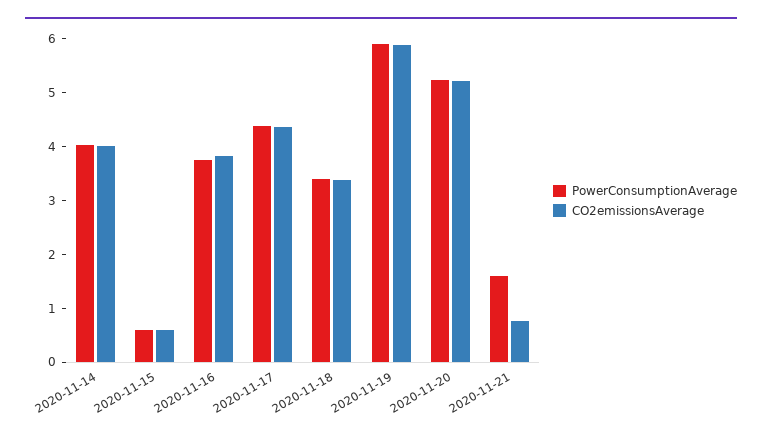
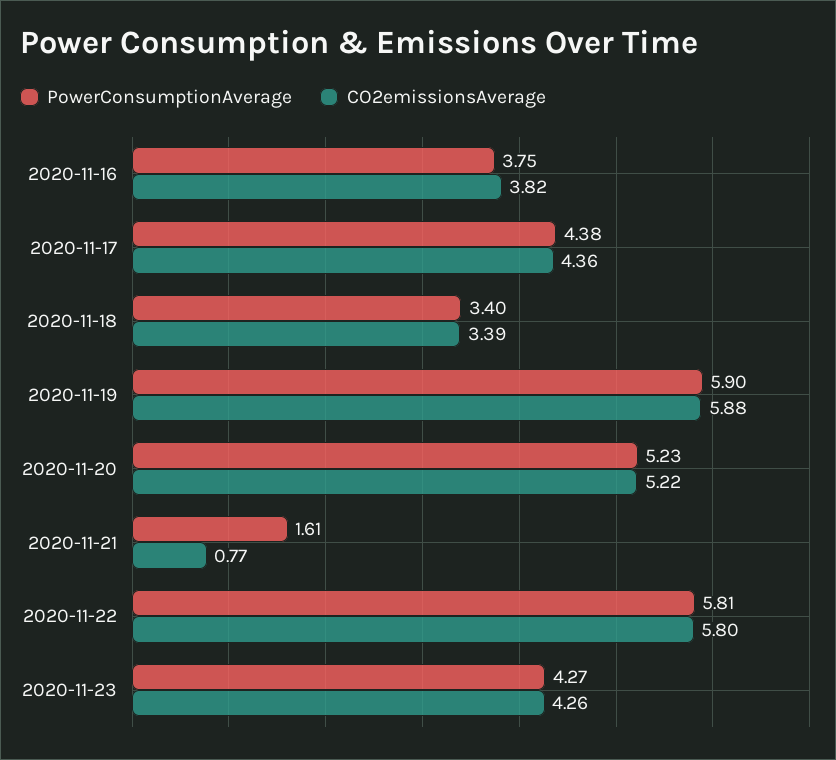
PowerConsumptionAverage, 2020-11-14: 4 -> none
CO2emissionsAverage, 2020-11-14: 4 -> none
PowerConsumptionAverage, 2020-11-15: 0.6 -> none
CO2emissionsAverage, 2020-11-15: 0.6 -> none
PowerConsumptionAverage, 2020-11-22: none -> 5.81
CO2emissionsAverage, 2020-11-22: none -> 5.8
PowerConsumptionAverage, 2020-11-23: none -> 4.27
CO2emissionsAverage, 2020-11-23: none -> 4.26

